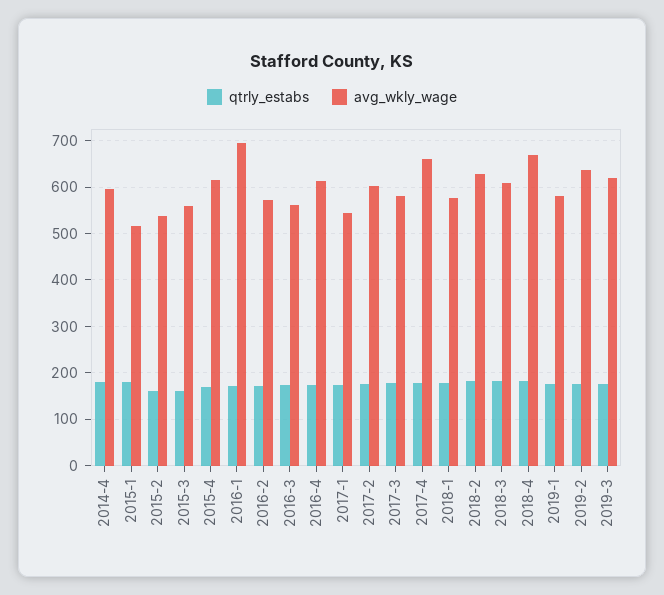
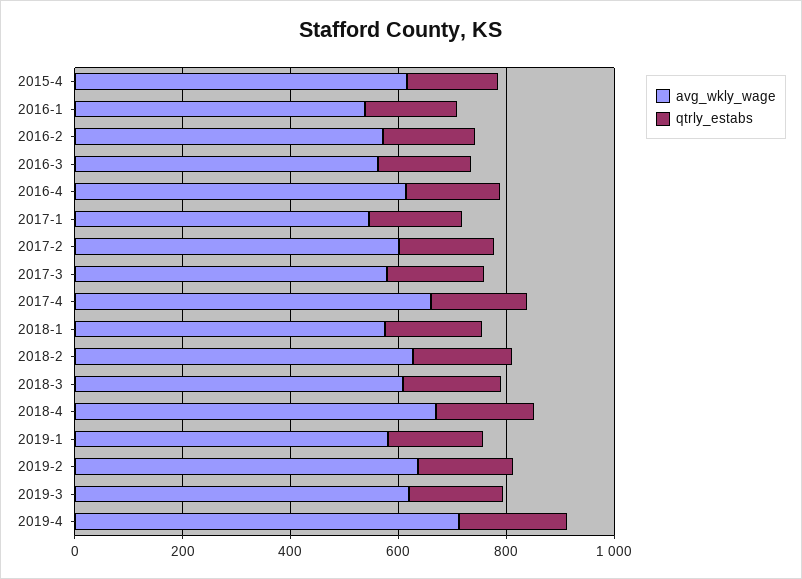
qtrly_estabs, 2014-4: 180 -> none
avg_wkly_wage, 2014-4: 600 -> none
qtrly_estabs, 2015-1: 180 -> none
avg_wkly_wage, 2015-1: 520 -> none
qtrly_estabs, 2015-2: 160 -> none
avg_wkly_wage, 2015-2: 540 -> none
qtrly_estabs, 2015-3: 160 -> none
avg_wkly_wage, 2015-3: 560 -> none
avg_wkly_wage, 2016-1: 700 -> 550
avg_wkly_wage, 2019-4: none -> 700
qtrly_estabs, 2019-4: none -> 200

